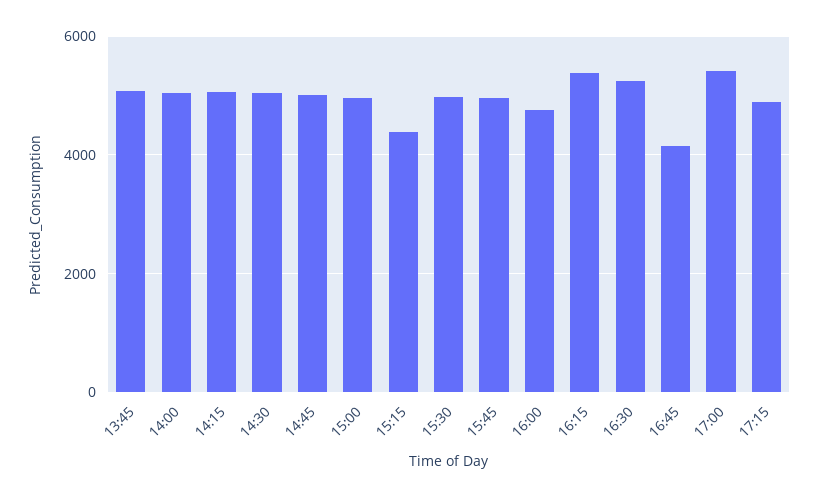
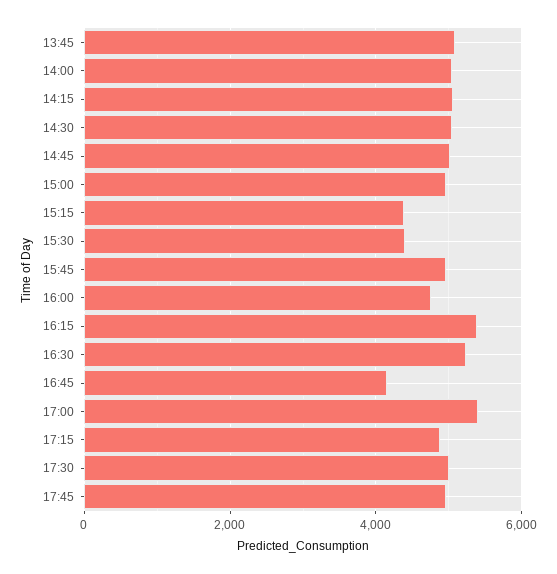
15:30: 5000 -> 4400
17:30: none -> 5000
17:45: none -> 5000

